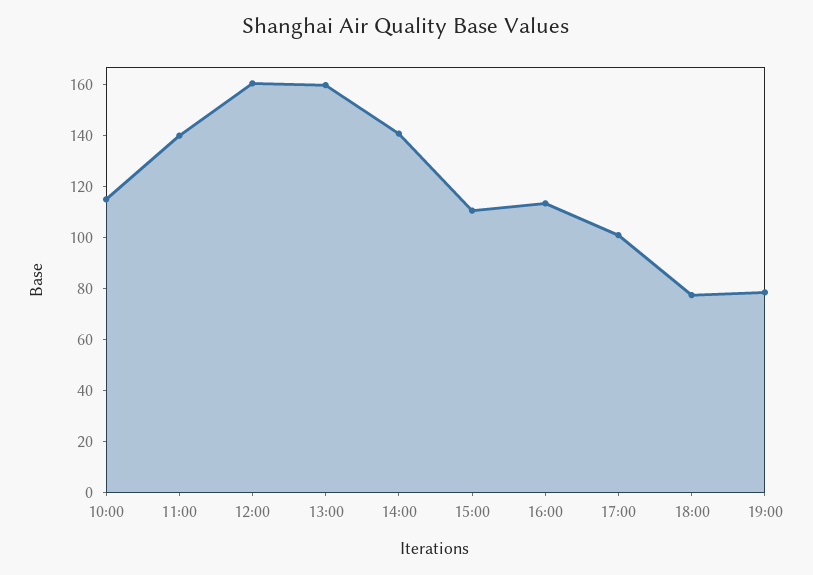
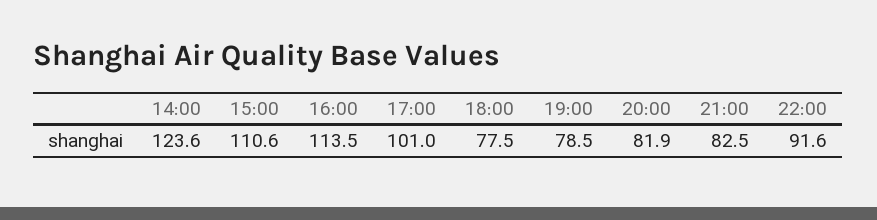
10:00: 115 -> none
11:00: 140 -> none
12:00: 160 -> none
13:00: 160 -> none
14:00: 140 -> 123.6
20:00: none -> 81.9
21:00: none -> 82.5
22:00: none -> 91.6

